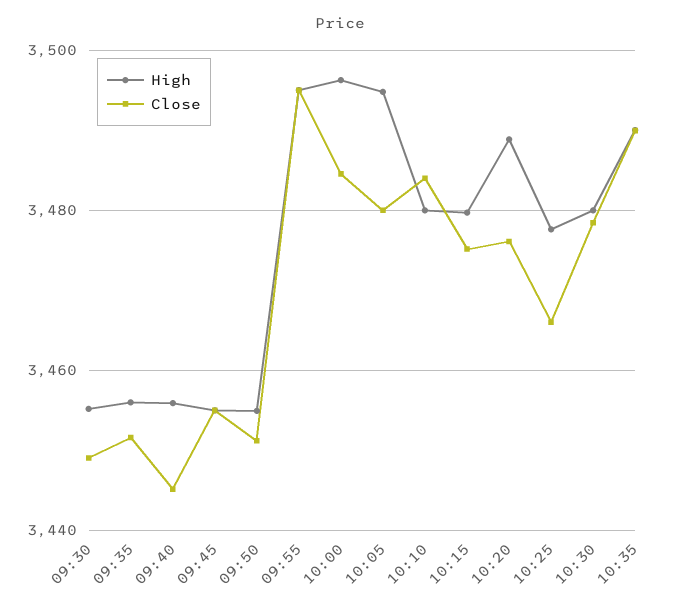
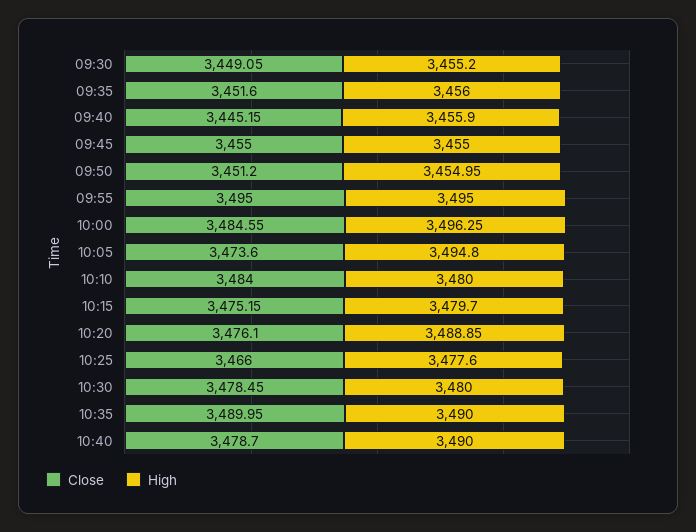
Close, 10:05: 3480 -> 3473.6
Close, 10:40: none -> 3478.7
High, 10:40: none -> 3490

